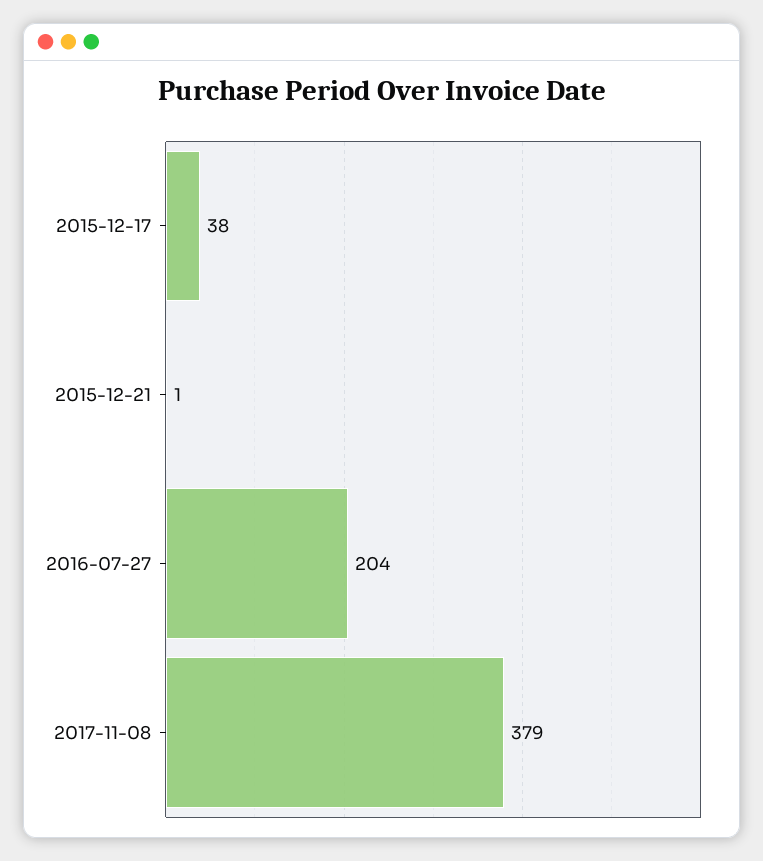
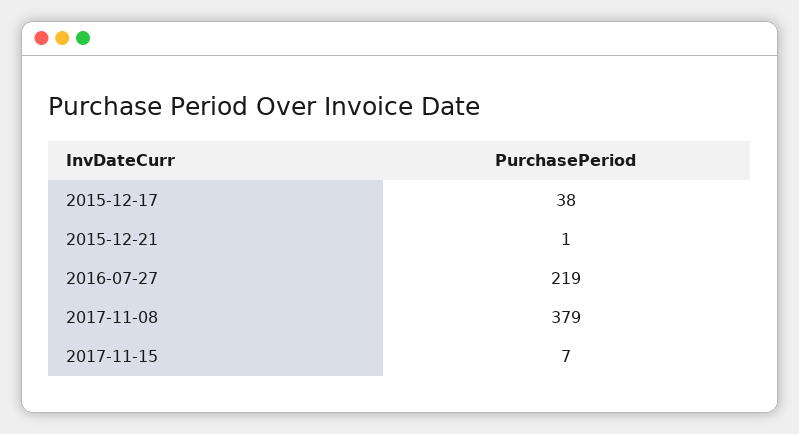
2016-07-27: 204 -> 219
2017-11-15: none -> 7

